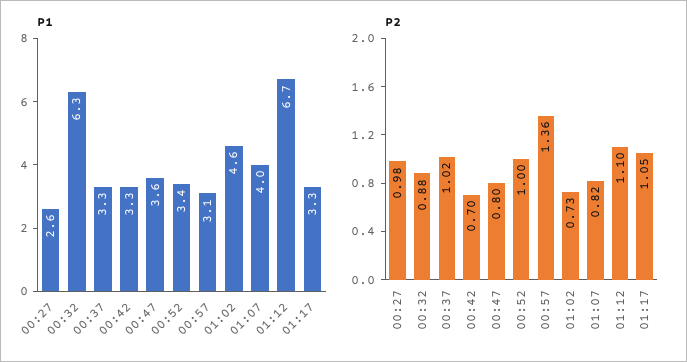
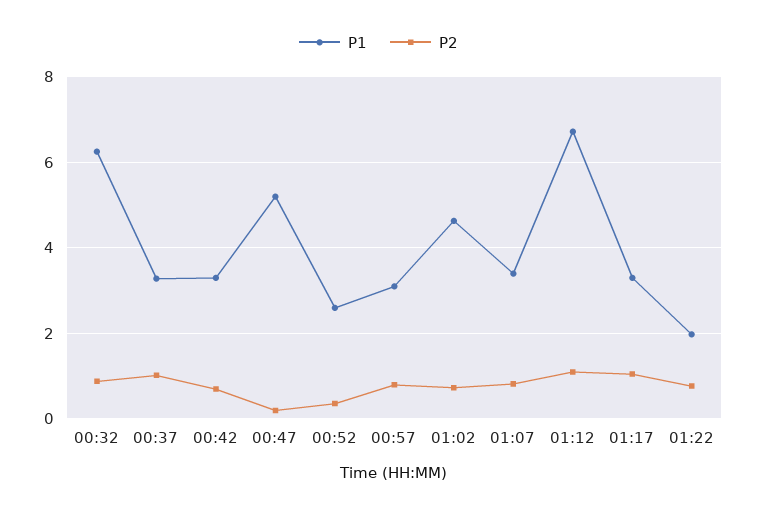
P1, 00:27: 2.6 -> none
P1, 00:47: 3.6 -> 5.2
P1, 00:52: 3.4 -> 2.6
P1, 01:07: 4 -> 3.4
P2, 00:27: 0.98 -> none
P2, 00:47: 0.8 -> 0.2
P2, 00:52: 1 -> 0.4
P2, 00:57: 1.36 -> 0.8
P1, 01:22: none -> 2
P2, 01:22: none -> 0.8

